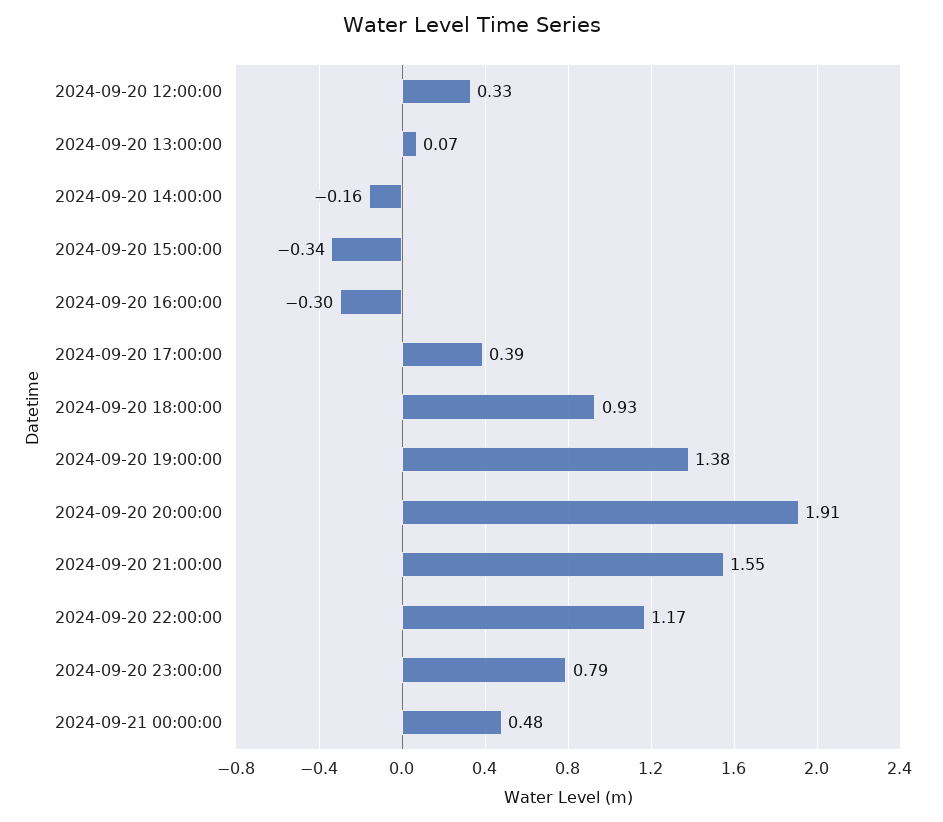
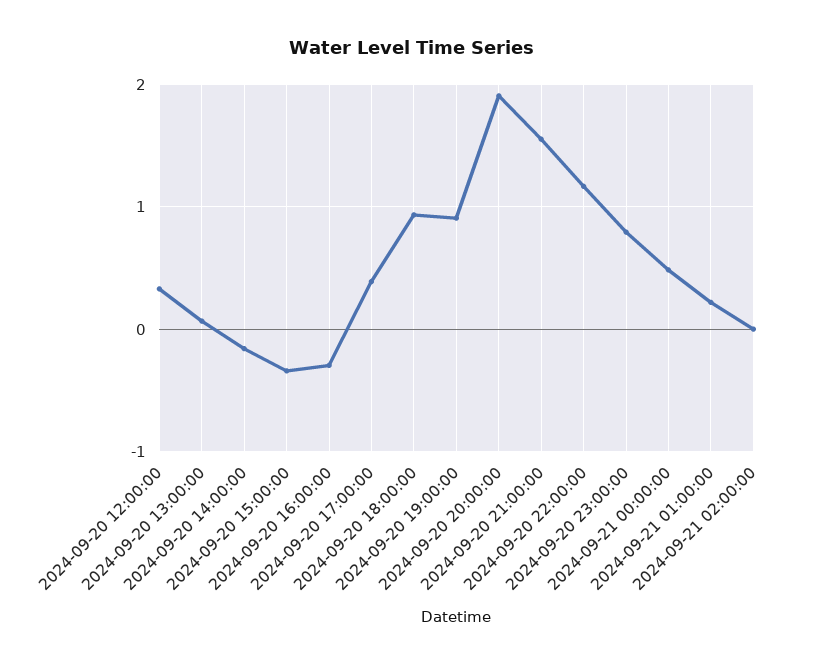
2024-09-20 19:00:00: 1.38 -> 0.9
2024-09-21 01:00:00: none -> 0.2
2024-09-21 02:00:00: none -> 0

